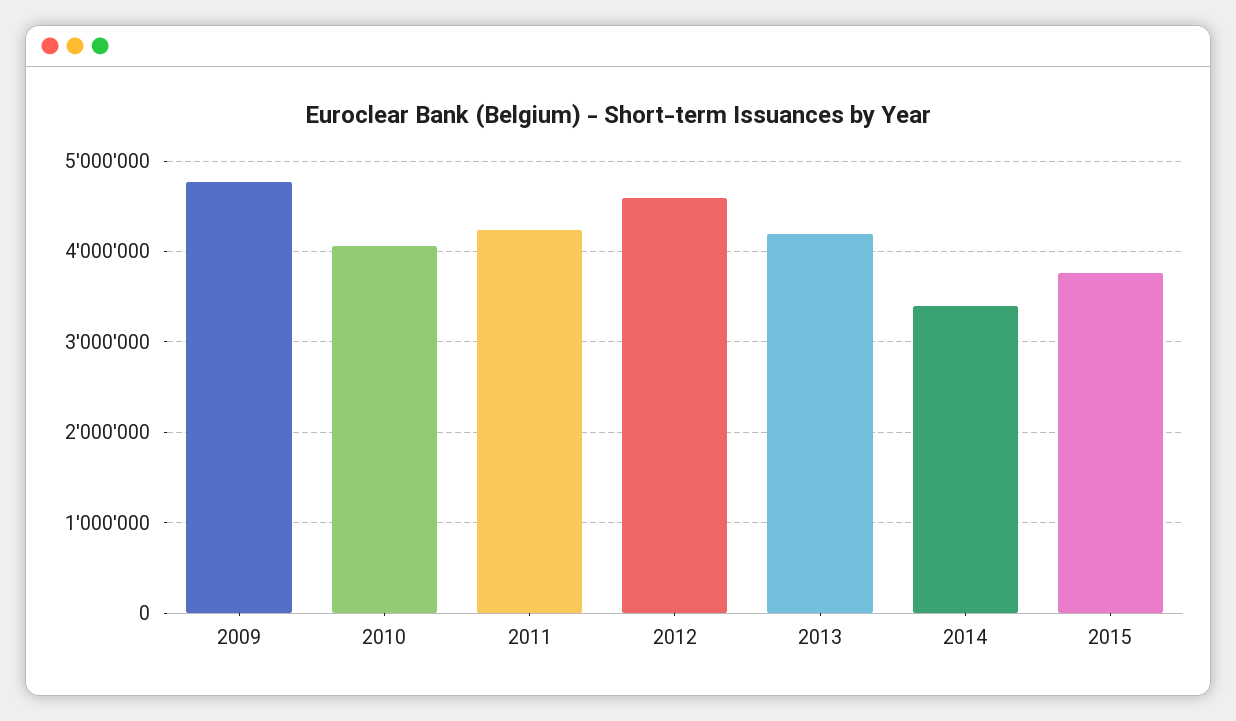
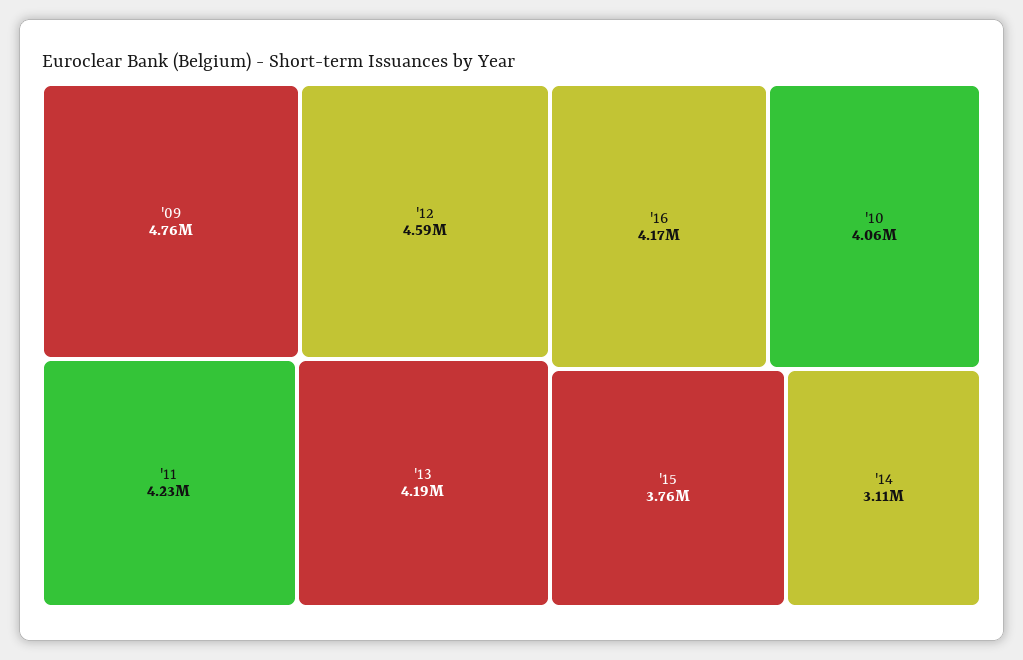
2014: 3400000 -> 3110000
'16: none -> 4170000

